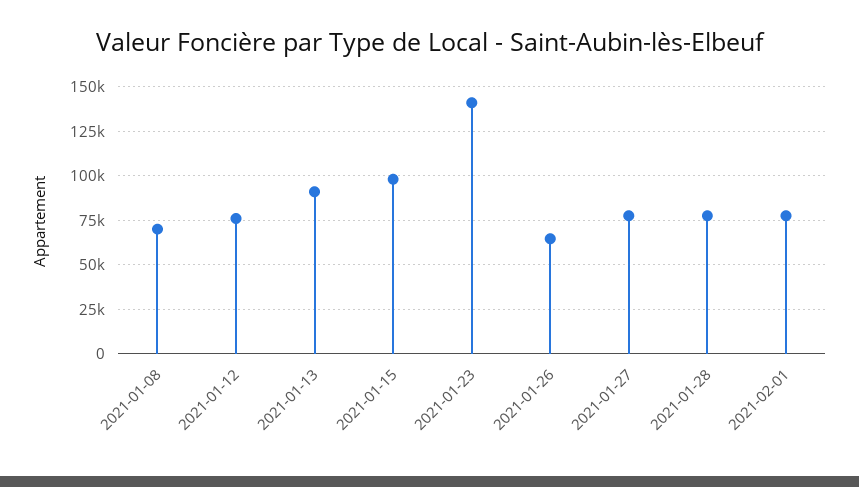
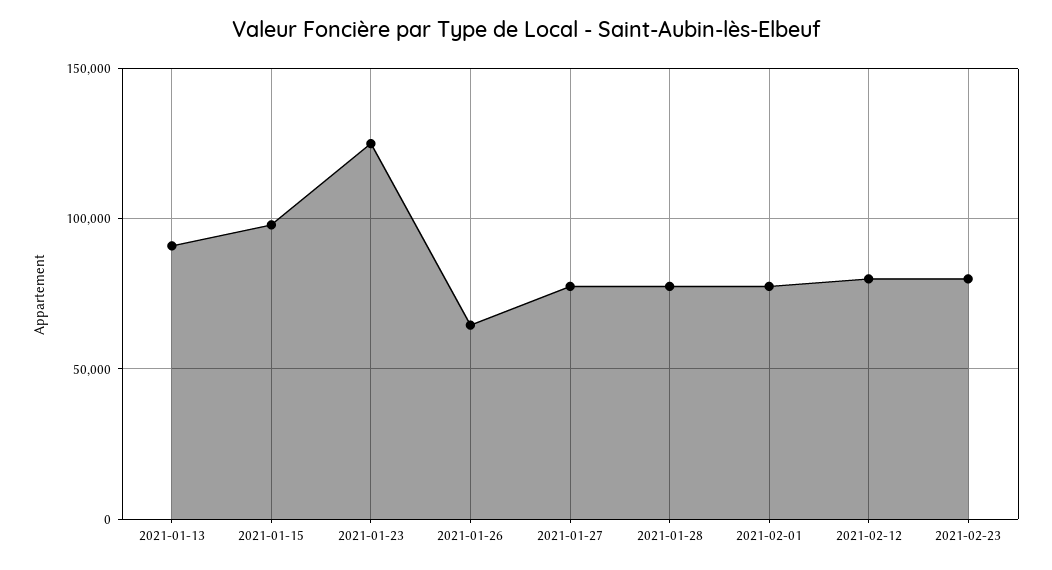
2021-01-08: 70000 -> none
2021-01-12: 75000 -> none
2021-01-23: 140000 -> 125000
2021-02-12: none -> 80000
2021-02-23: none -> 80000

